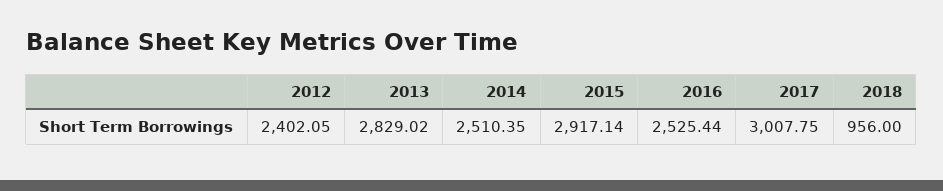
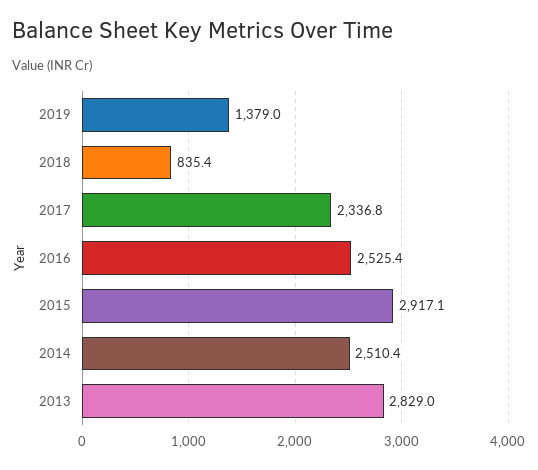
2012: 2402.05 -> none
2017: 3007.75 -> 2336.8
2018: 956 -> 835.4
2019: none -> 1379

